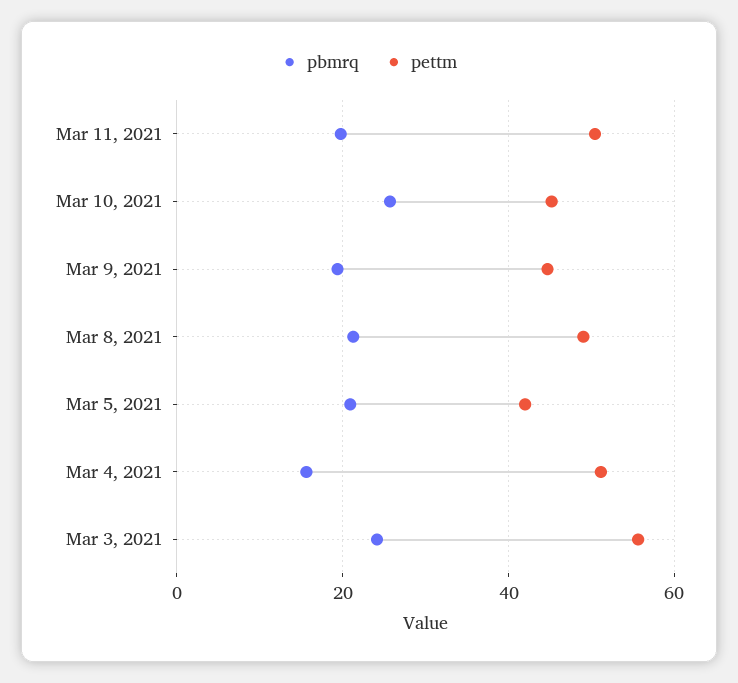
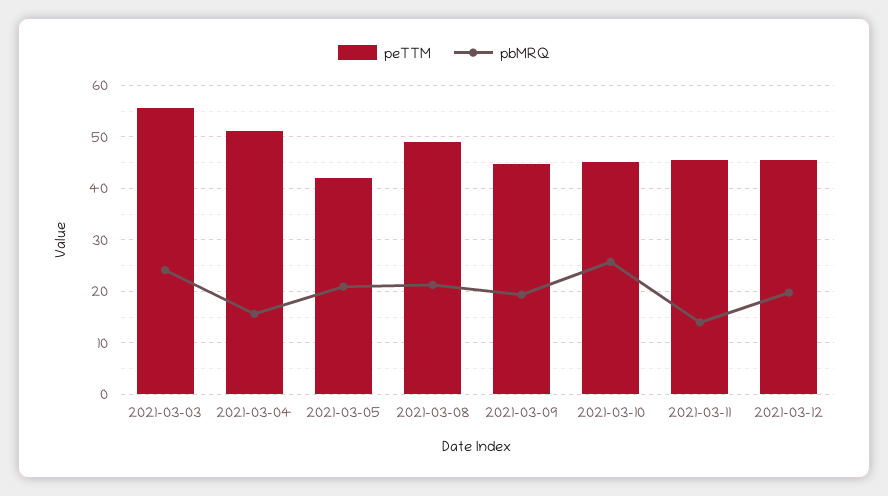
pbmrq, Mar 11, 2021: 20 -> 14
pettm, Mar 11, 2021: 50 -> 46
pettm, 2021-03-12: none -> 46
pbmrq, 2021-03-12: none -> 20

